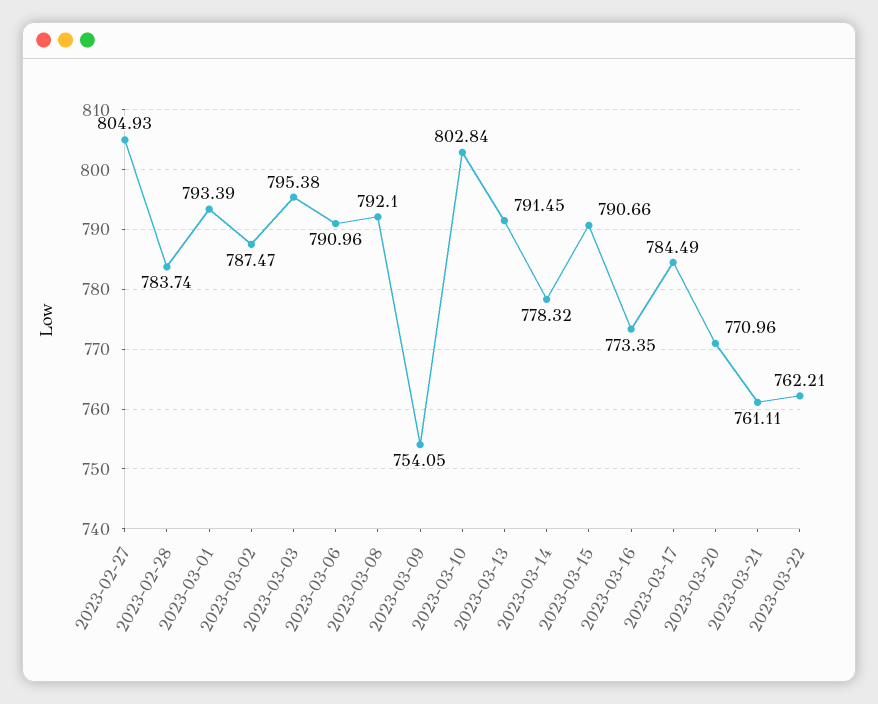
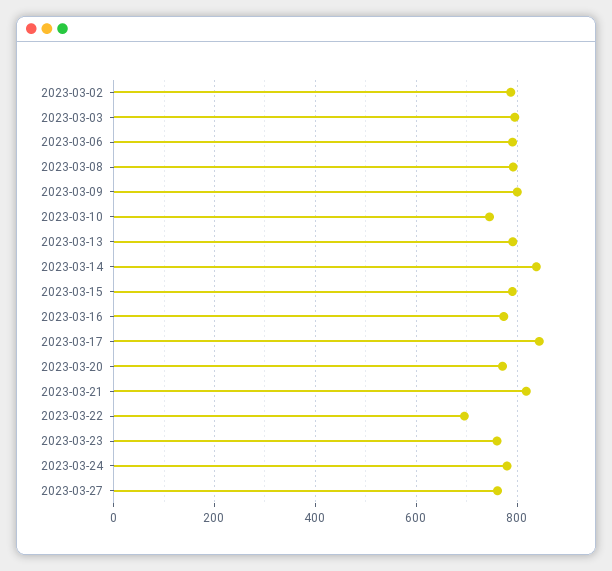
2023-02-27: 804.93 -> none
2023-02-28: 783.74 -> none
2023-03-01: 793.39 -> none
2023-03-09: 754.05 -> 800
2023-03-10: 802.84 -> 740
2023-03-14: 778.32 -> 840
2023-03-17: 784.49 -> 840
2023-03-21: 761.11 -> 820
2023-03-22: 762.21 -> 700
2023-03-23: none -> 760
2023-03-24: none -> 780
2023-03-27: none -> 760

